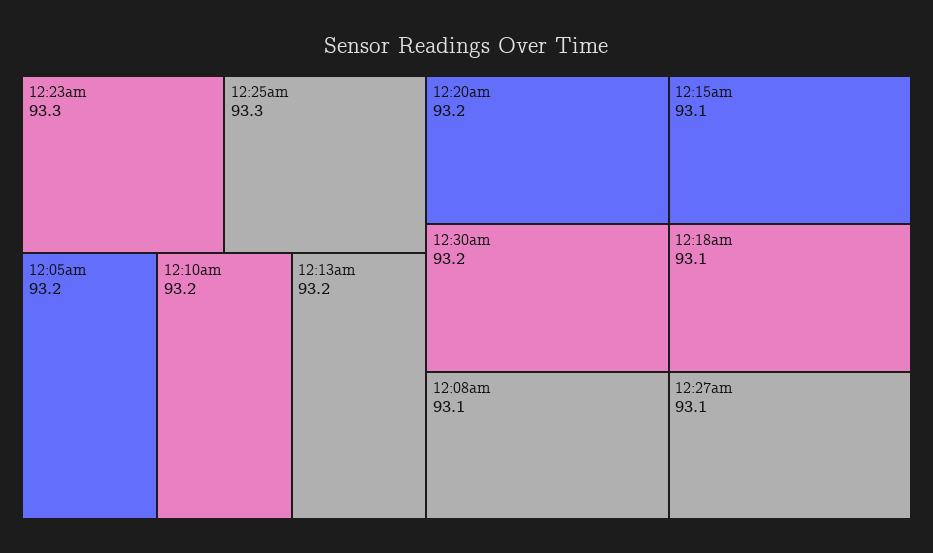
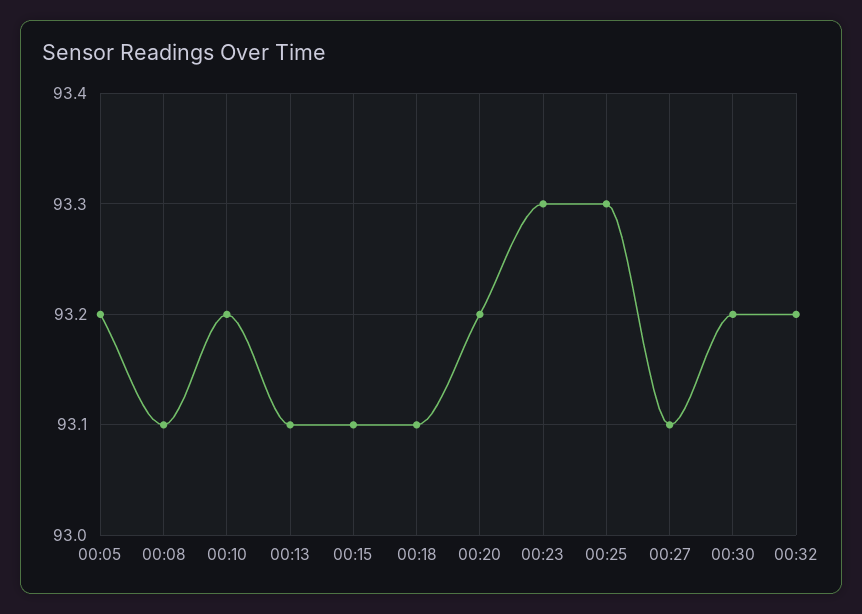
12:13am: 93.2 -> 93.1
00:32: none -> 93.2

